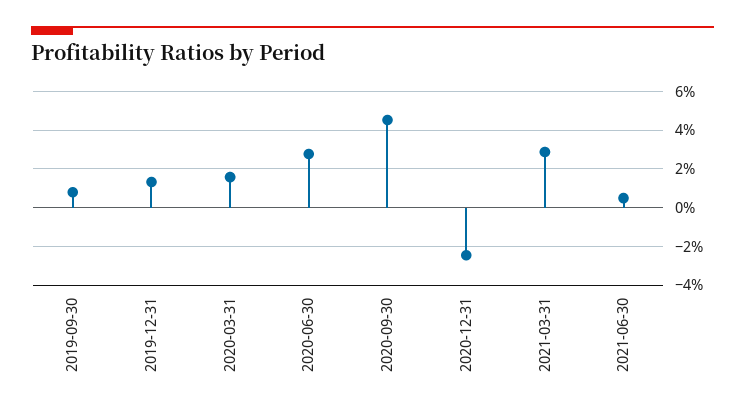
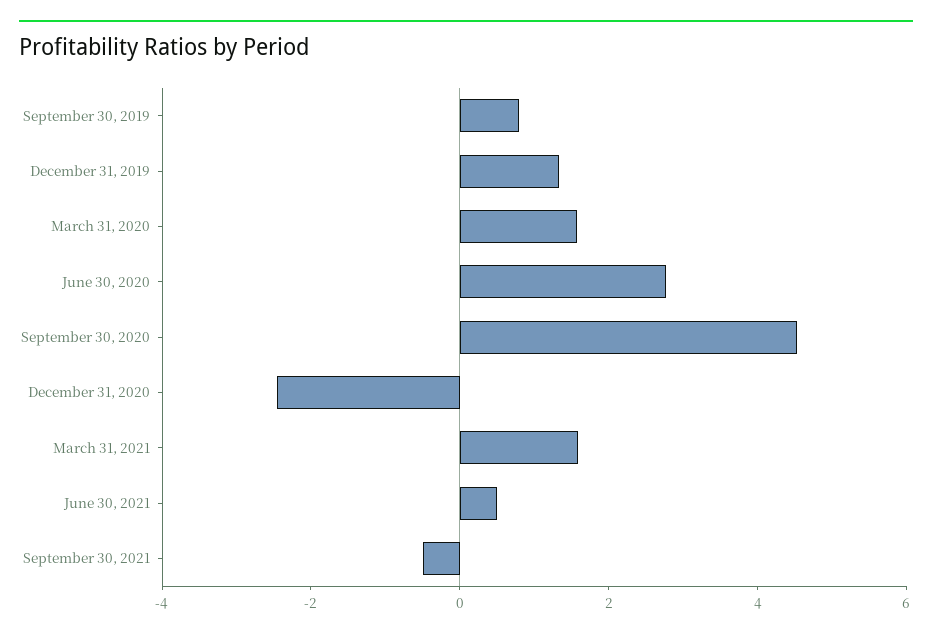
2021-03-31: 3 -> 1.5
September 30, 2021: none -> -0.5

